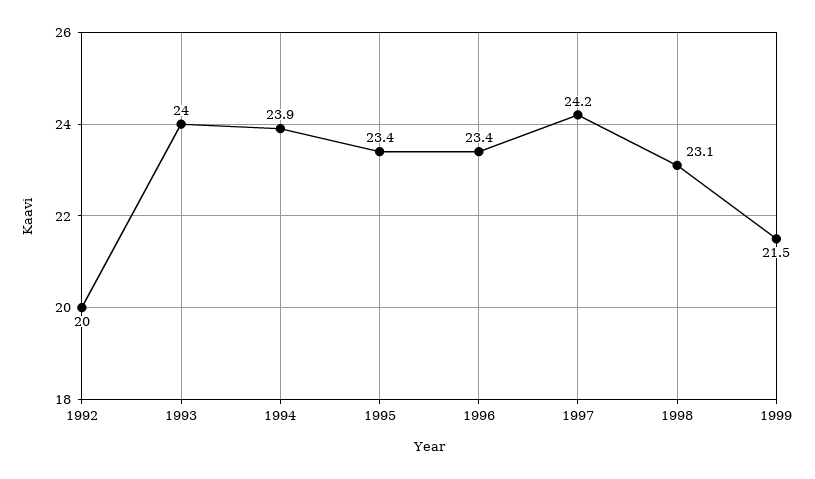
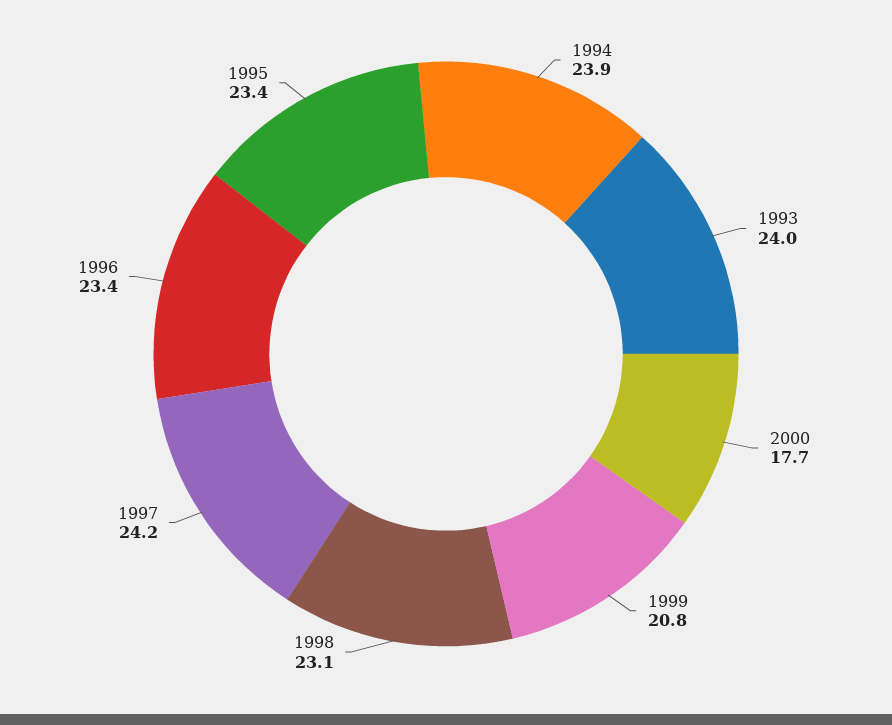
1992: 20 -> none
1999: 21.5 -> 20.8
2000: none -> 17.7

